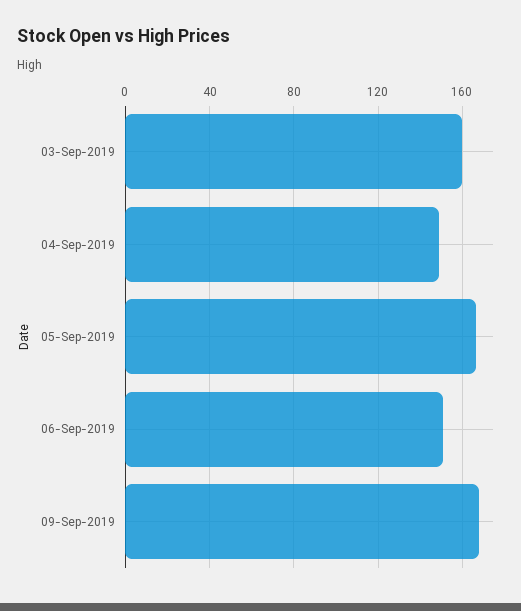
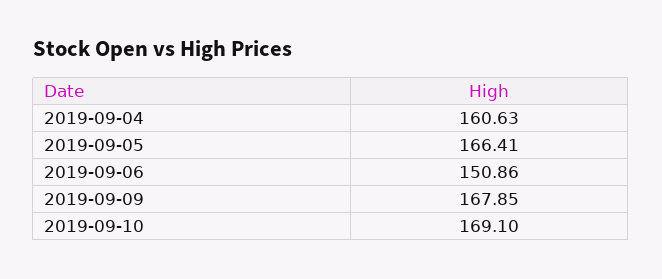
03-Sep-2019: 160 -> none
04-Sep-2019: 150 -> 160.63
2019-09-10: none -> 169.1

